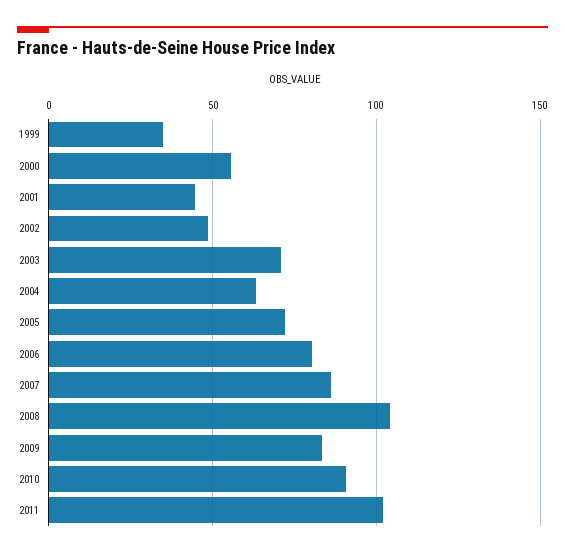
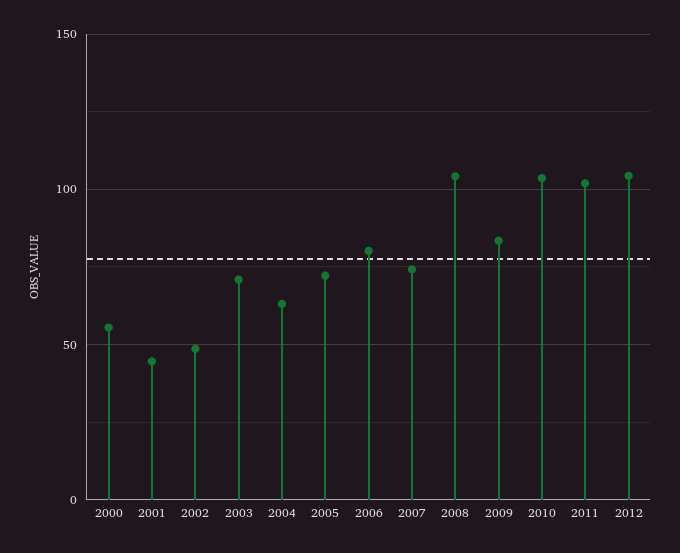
1999: 35 -> none
2007: 85 -> 75
2010: 90 -> 105
2012: none -> 105

